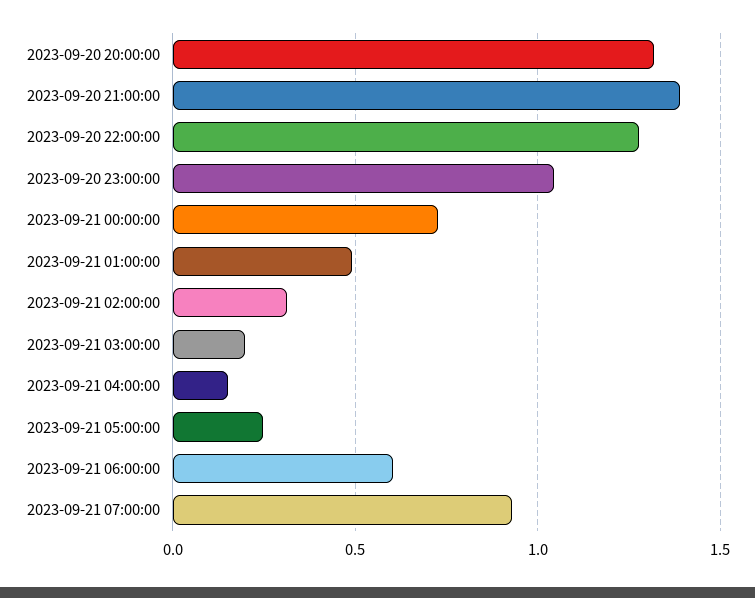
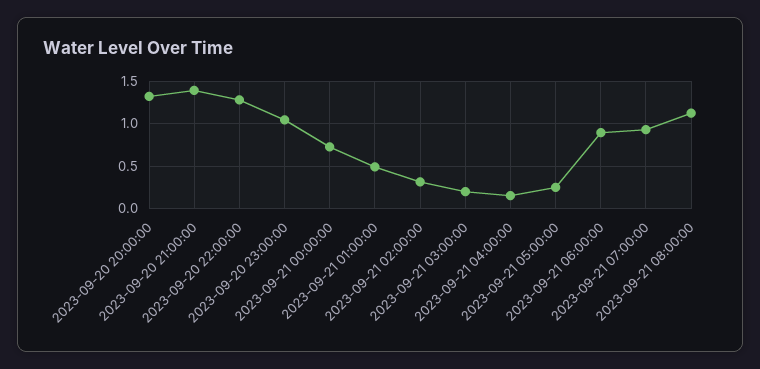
2023-09-21 06:00:00: 0.6 -> 0.9
2023-09-21 08:00:00: none -> 1.1

